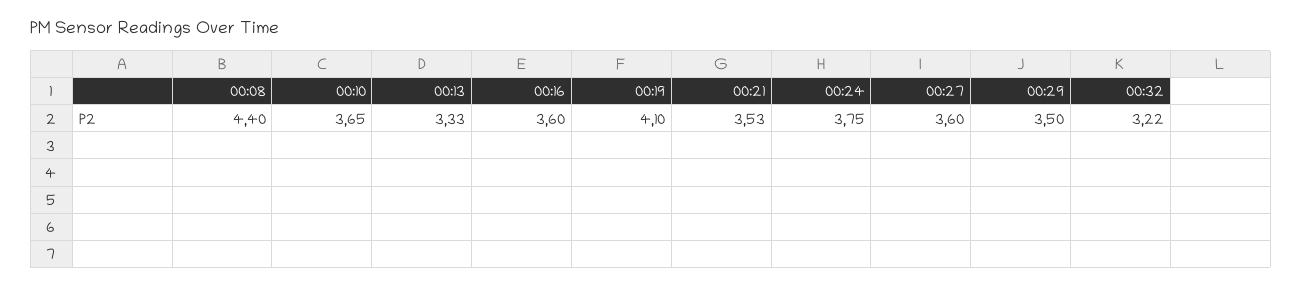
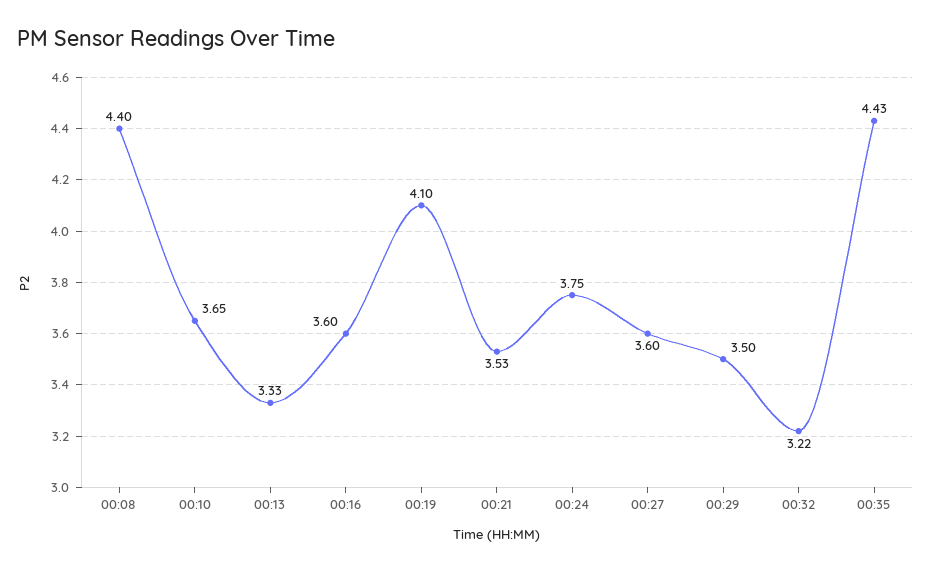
00:35: none -> 4.43

